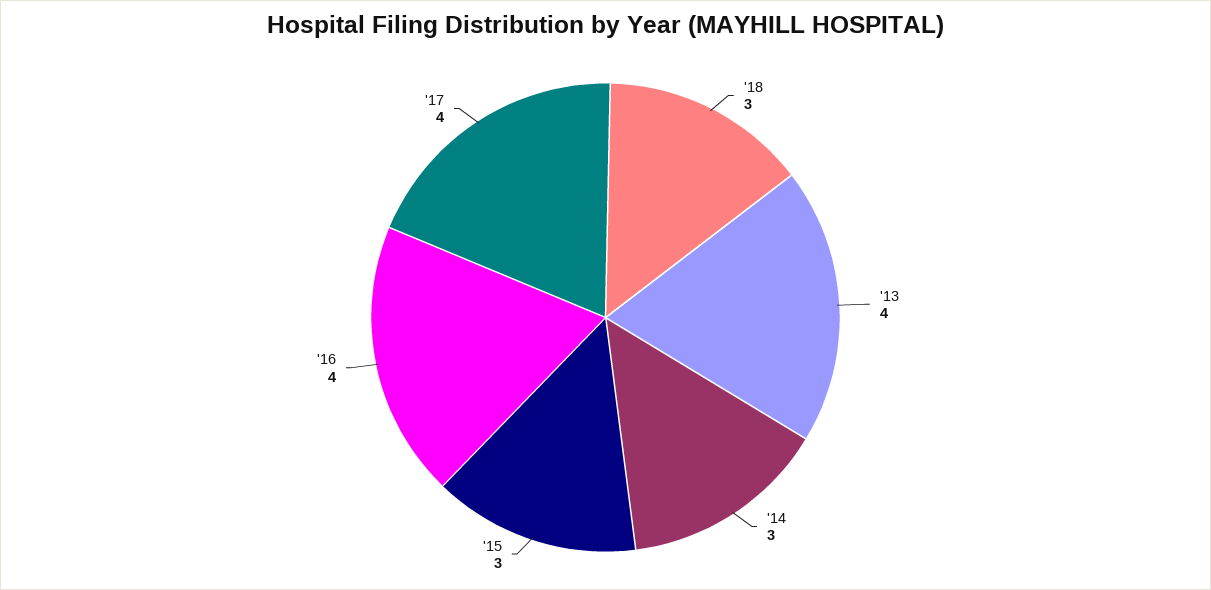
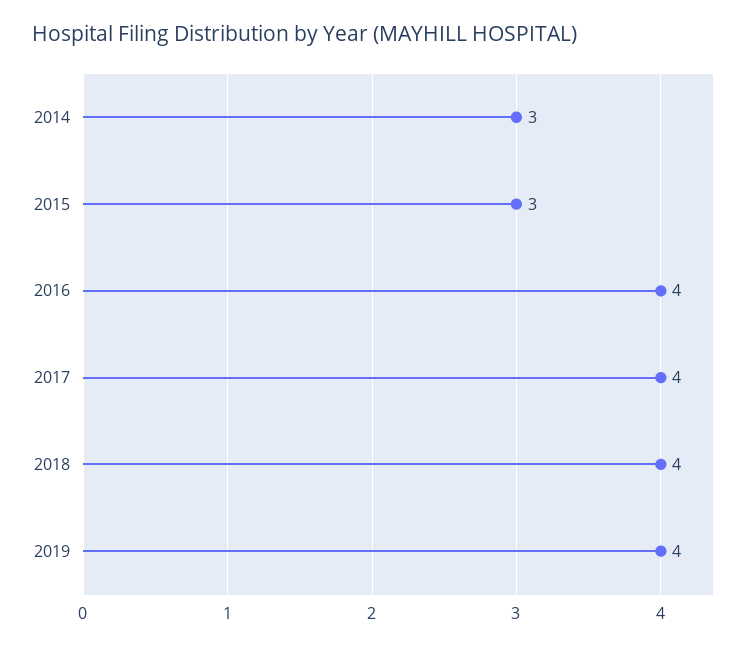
'18: 3 -> 4
'13: 4 -> none
2019: none -> 4

